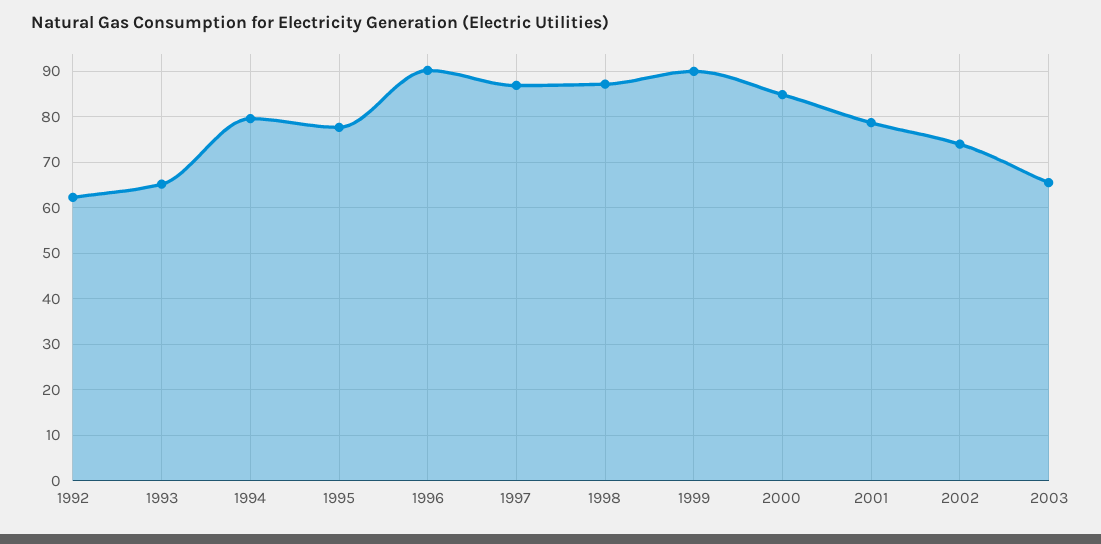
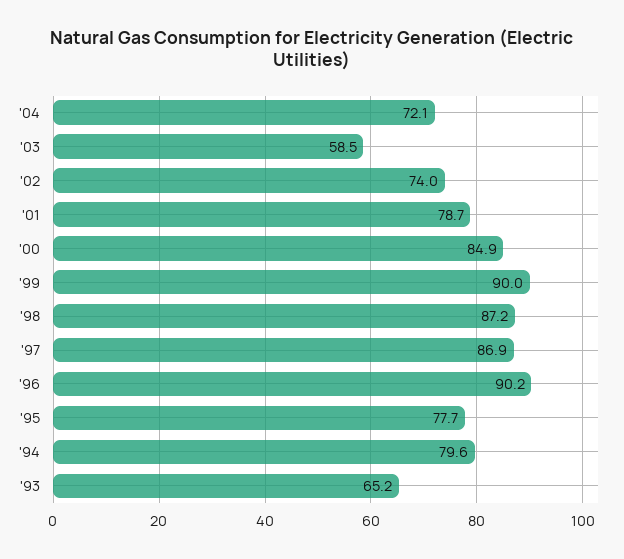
1992: 62 -> none
2003: 66 -> 58.5
'04: none -> 72.1

